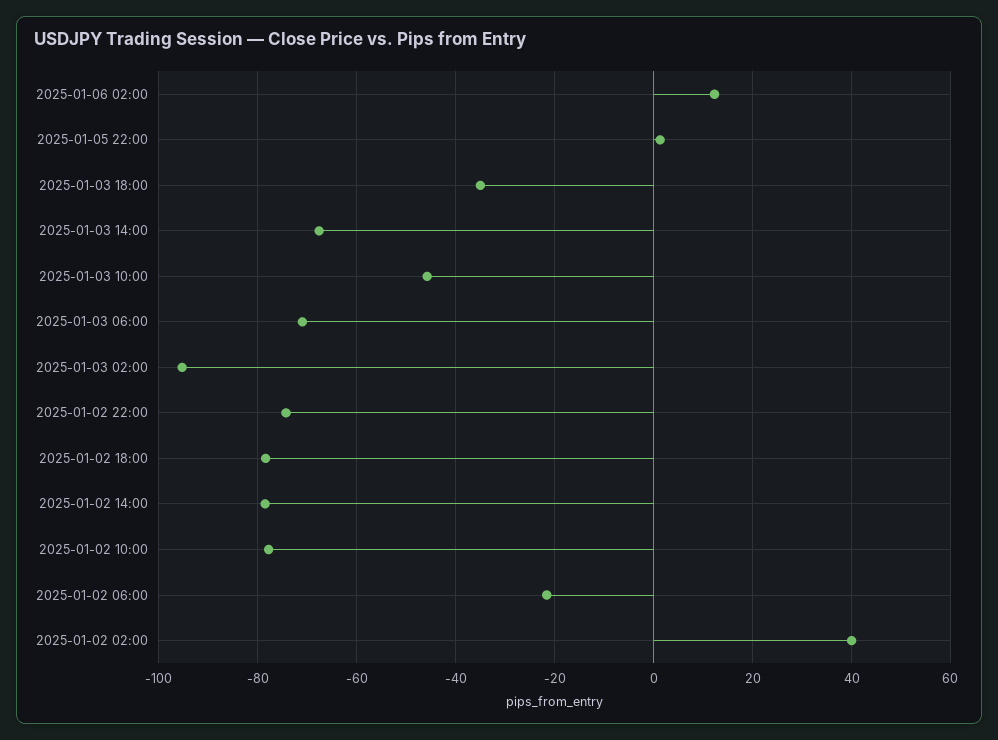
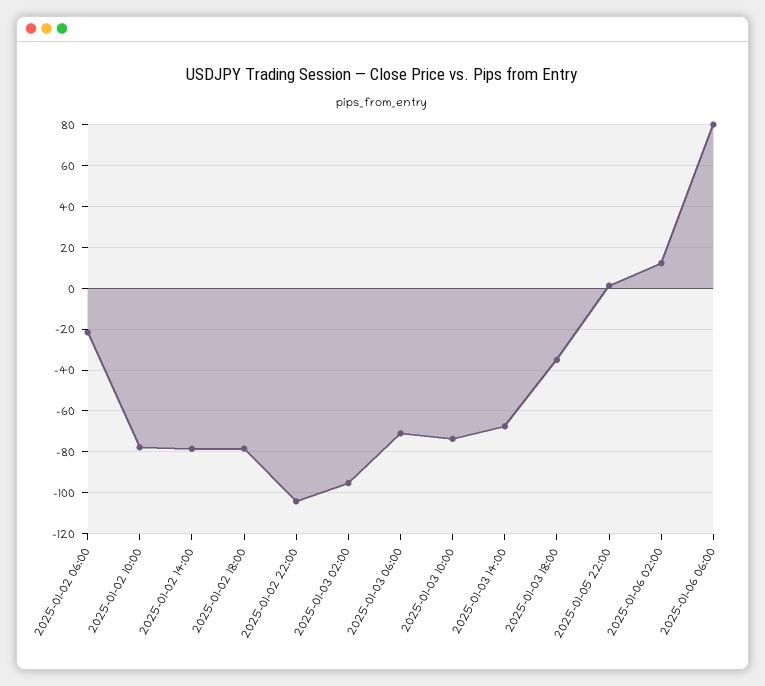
2025-01-03 10:00: -46 -> -75
2025-01-02 22:00: -74 -> -105
2025-01-02 02:00: 40 -> none
2025-01-06 06:00: none -> 80

